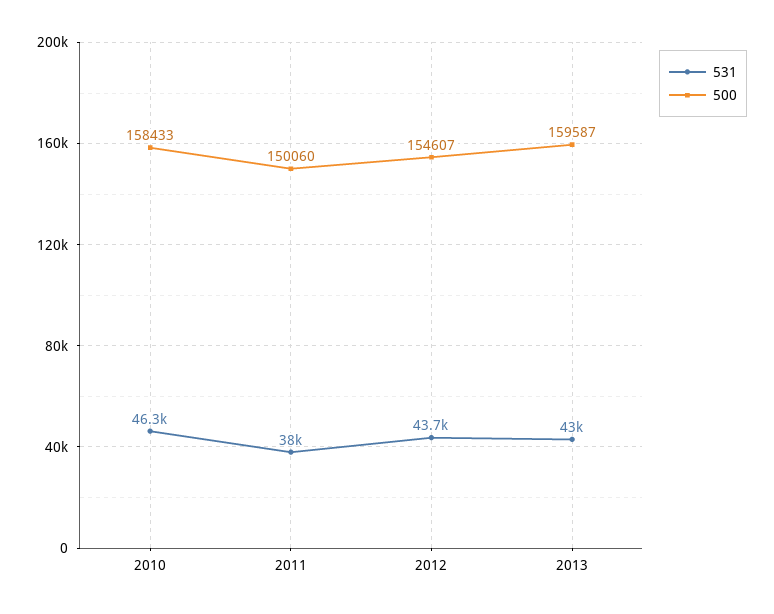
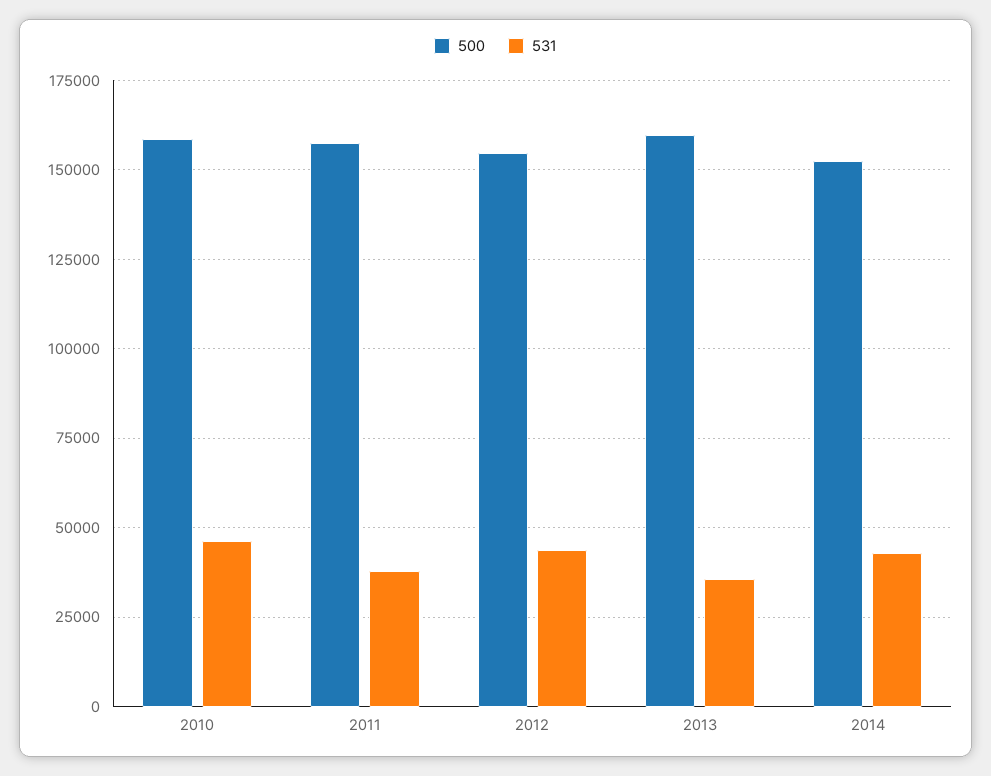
500, 2011: 150060 -> 157500
531, 2013: 43000 -> 35000
500, 2014: none -> 152500
531, 2014: none -> 42500

